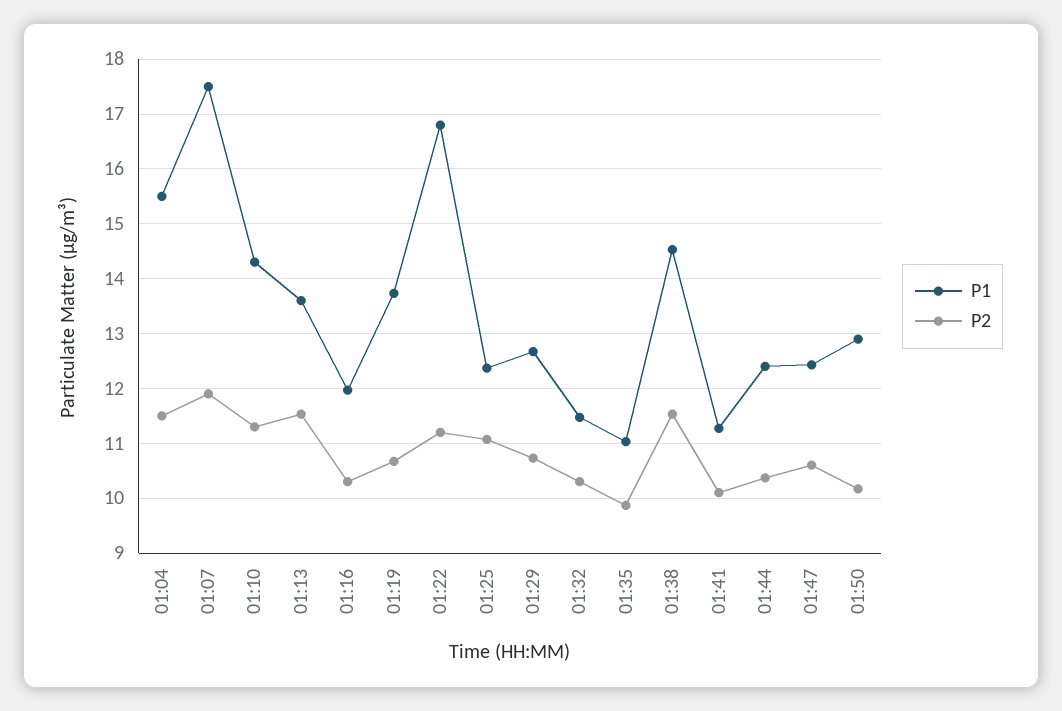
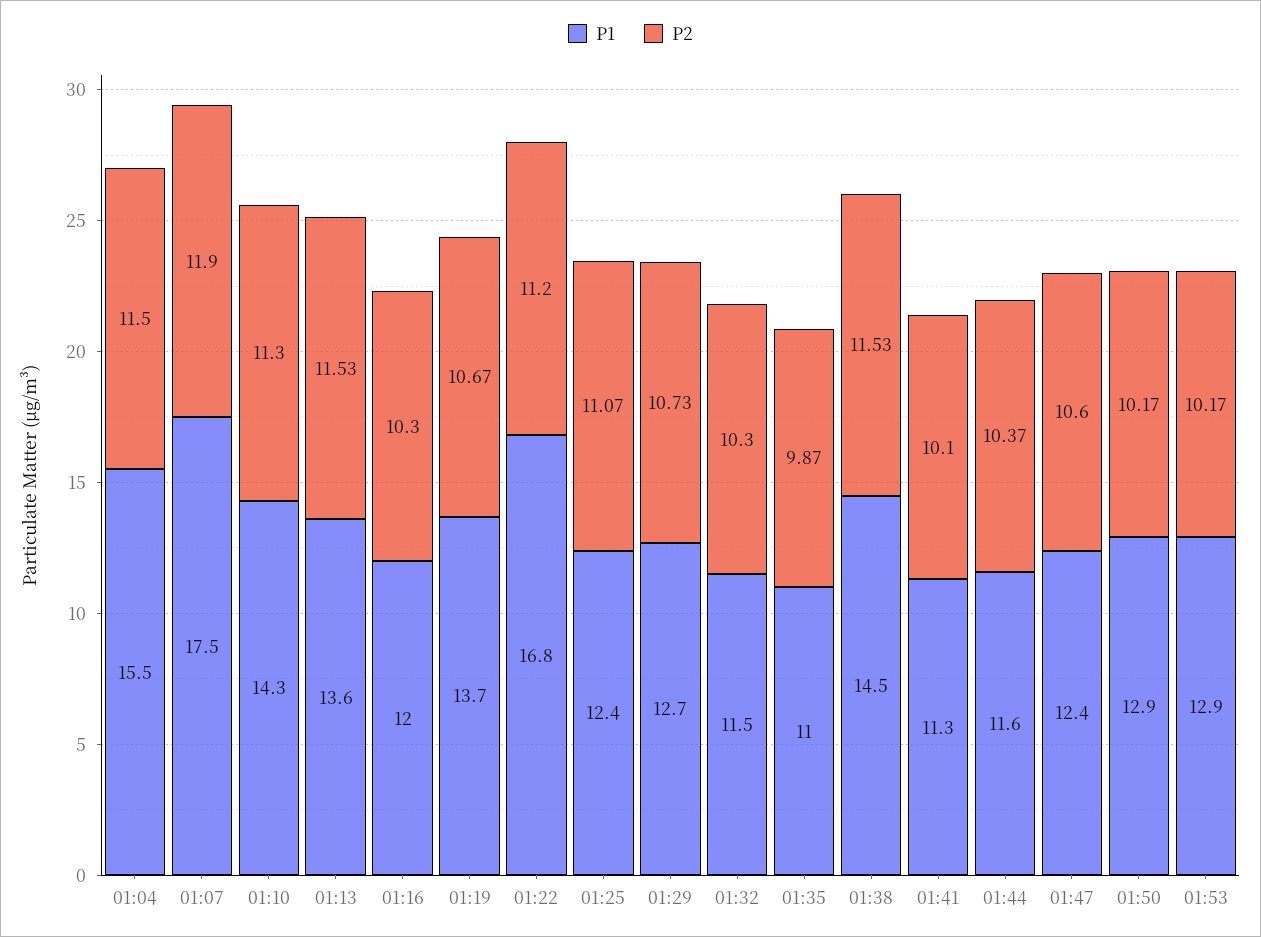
P1, 01:44: 12.4 -> 11.6
P1, 01:53: none -> 12.9
P2, 01:53: none -> 10.17

